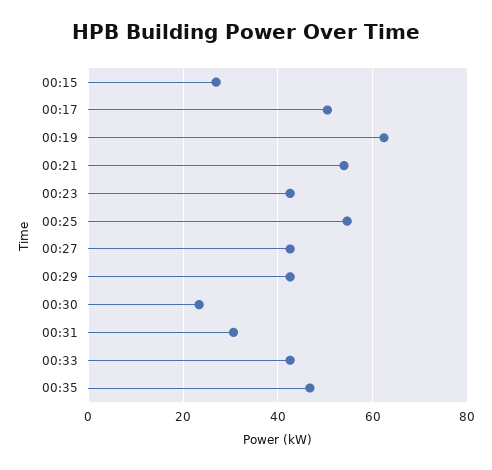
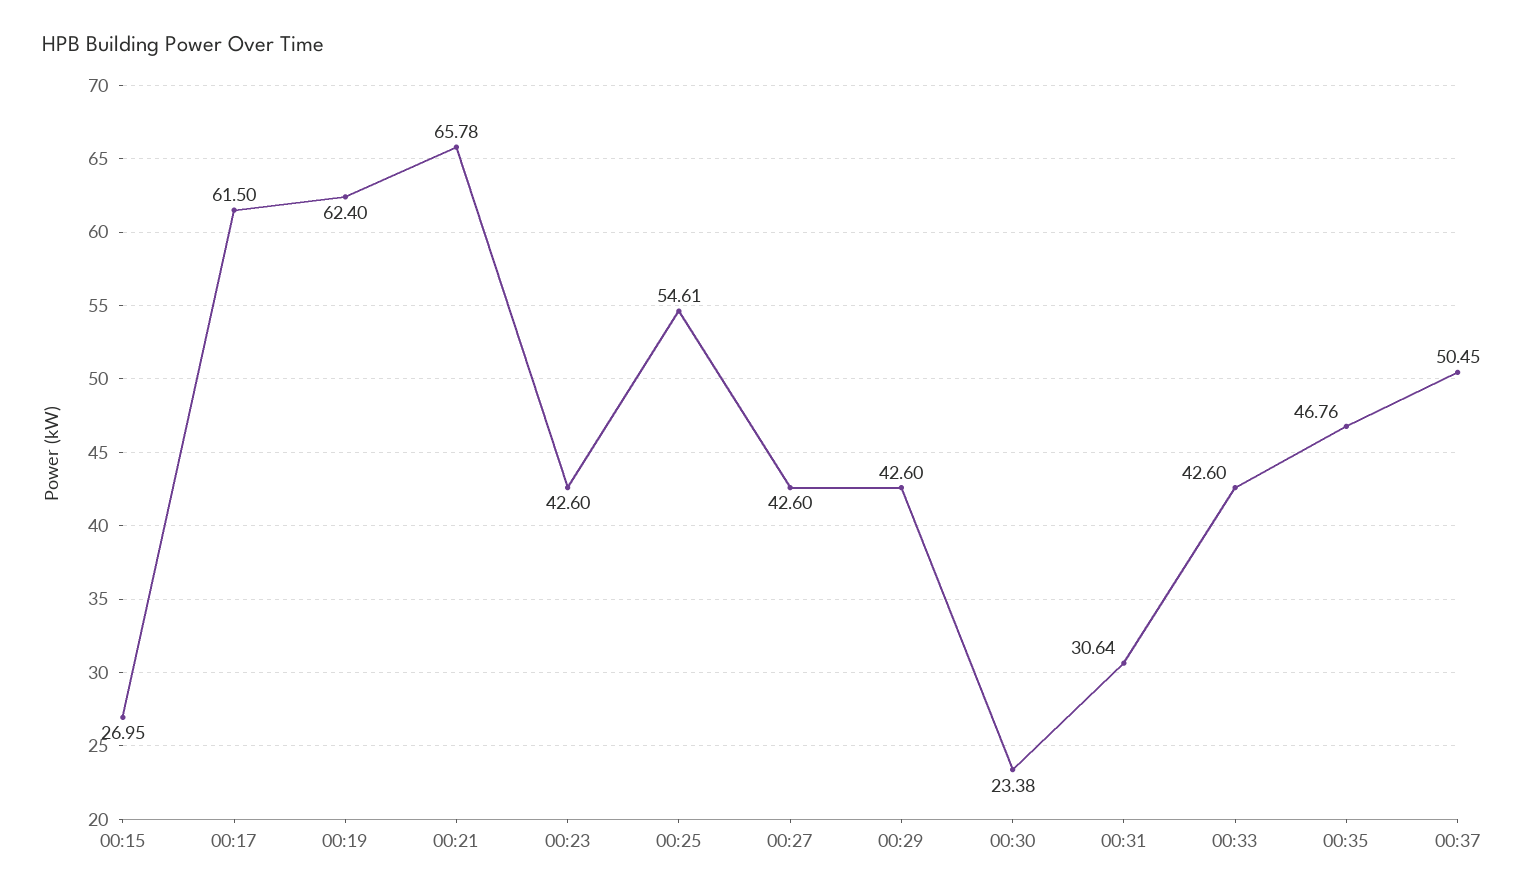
00:17: 50 -> 61.5
00:21: 54 -> 65.78
00:37: none -> 50.45

